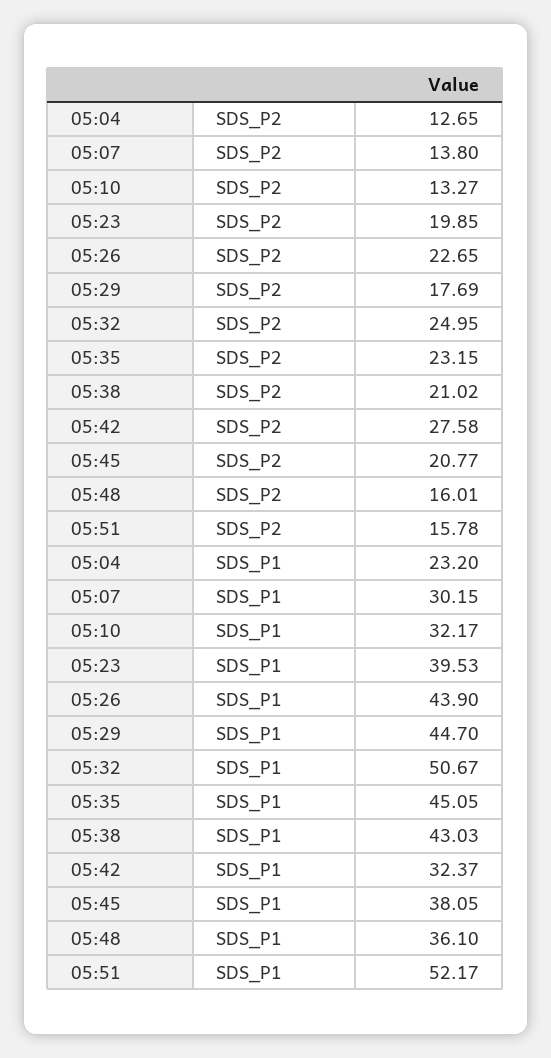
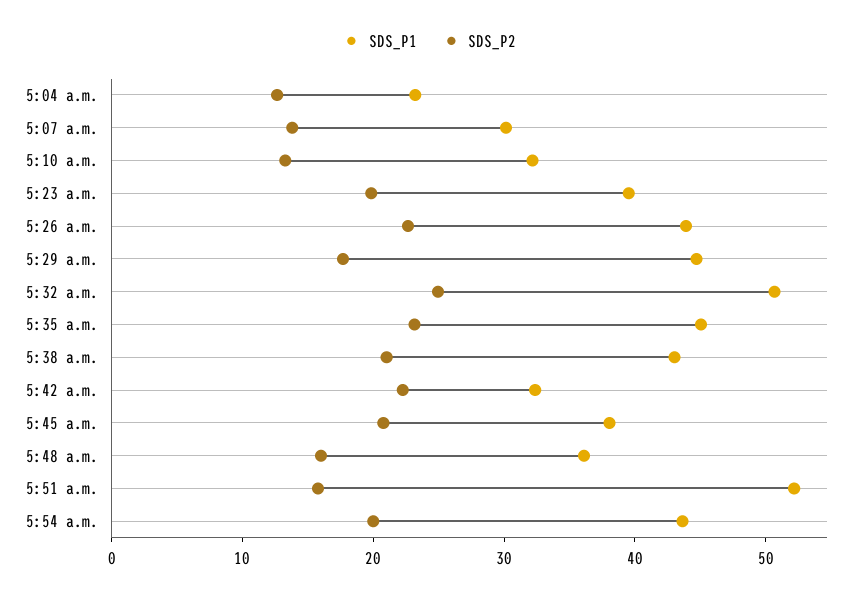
SDS_P2, 05:42: 27.58 -> 22
SDS_P1, 5:54 a.m.: none -> 44
SDS_P2, 5:54 a.m.: none -> 20

